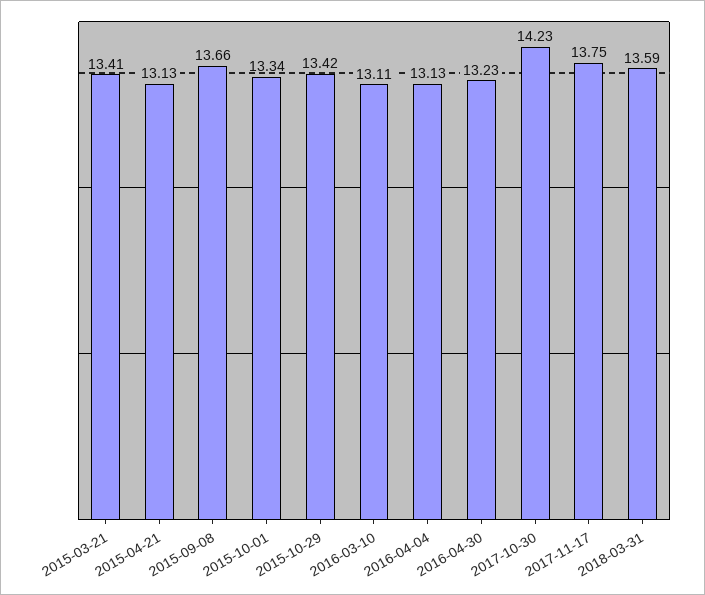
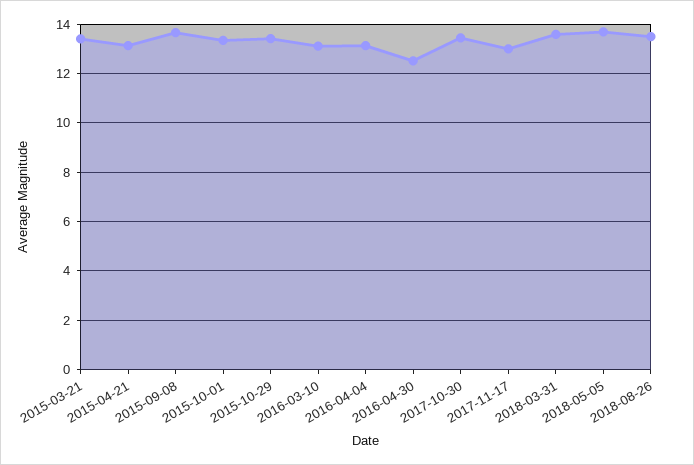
2016-04-30: 13.23 -> 12.5
2017-10-30: 14.23 -> 13.5
2017-11-17: 13.75 -> 13
2018-05-05: none -> 13.75
2018-08-26: none -> 13.5

